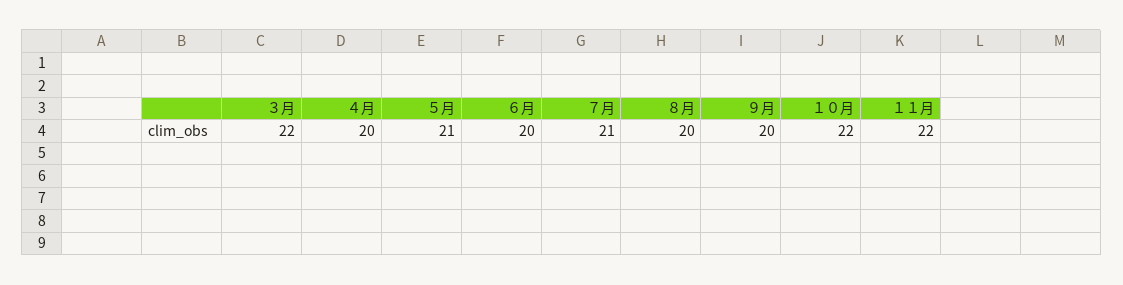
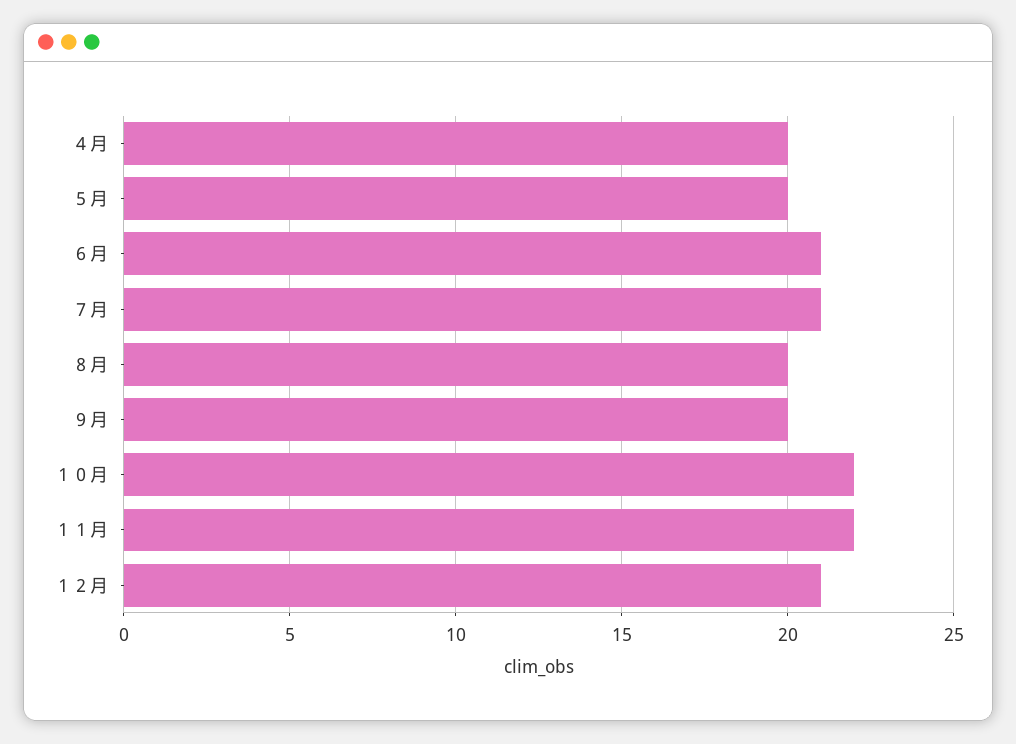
３月: 22 -> none
５月: 21 -> 20
６月: 20 -> 21
１２月: none -> 21

